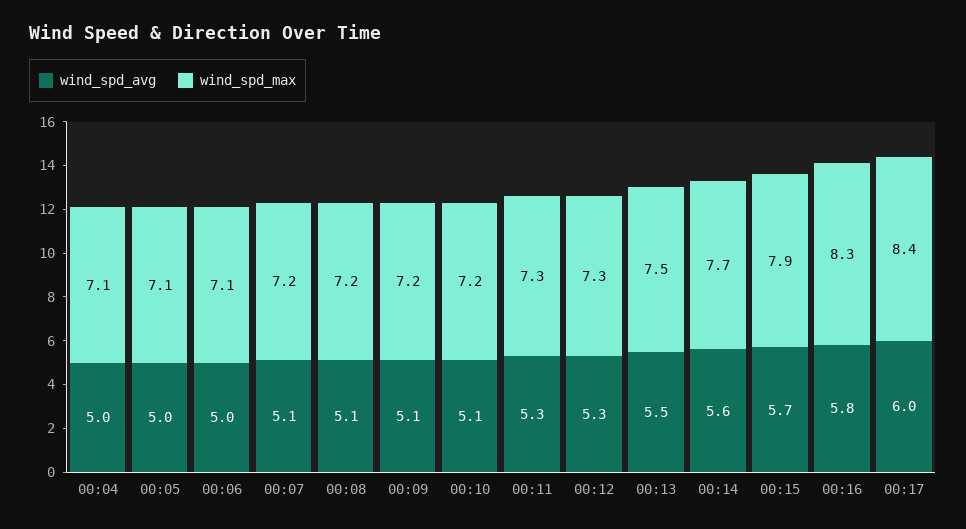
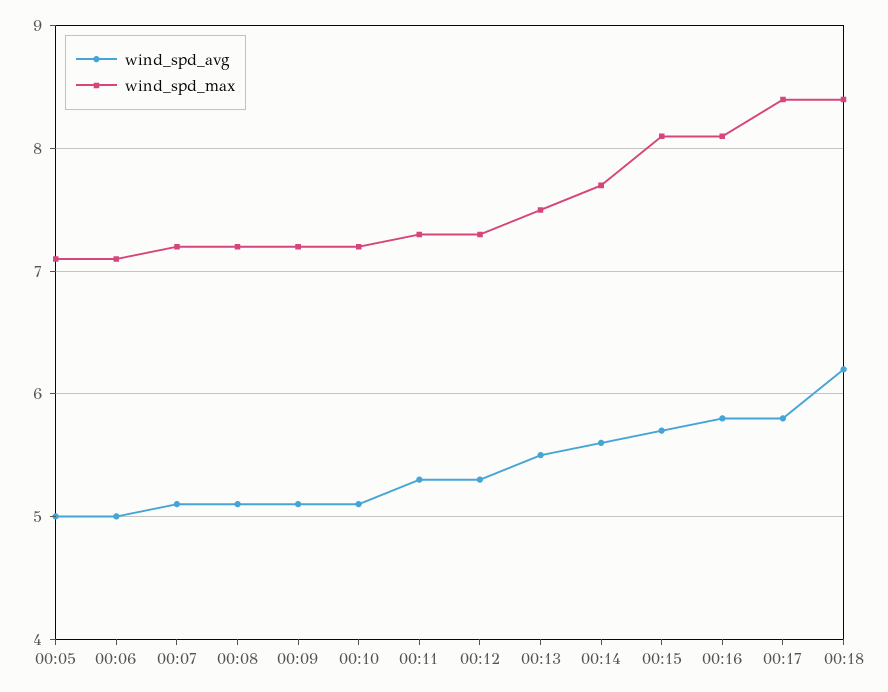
wind_spd_avg, 00:04: 5 -> none
wind_spd_max, 00:04: 7.1 -> none
wind_spd_max, 00:15: 7.9 -> 8.1
wind_spd_max, 00:16: 8.3 -> 8.1
wind_spd_avg, 00:17: 6 -> 5.8
wind_spd_avg, 00:18: none -> 6.2
wind_spd_max, 00:18: none -> 8.4

